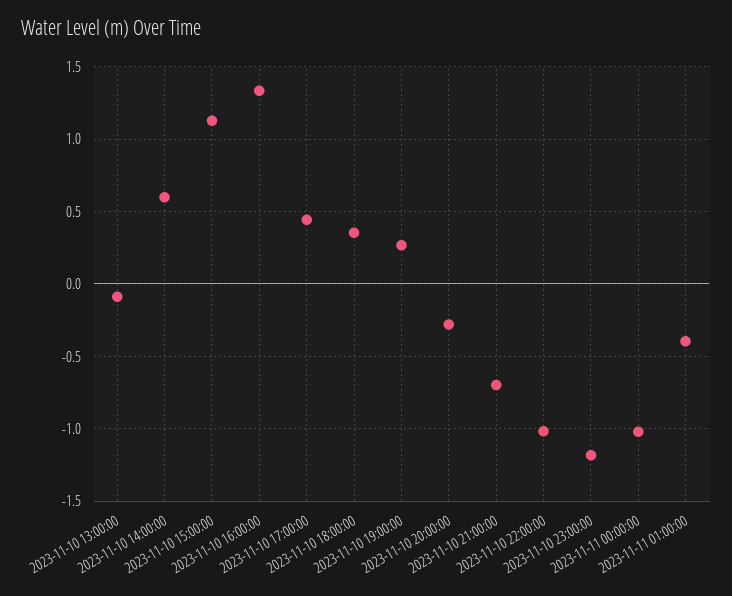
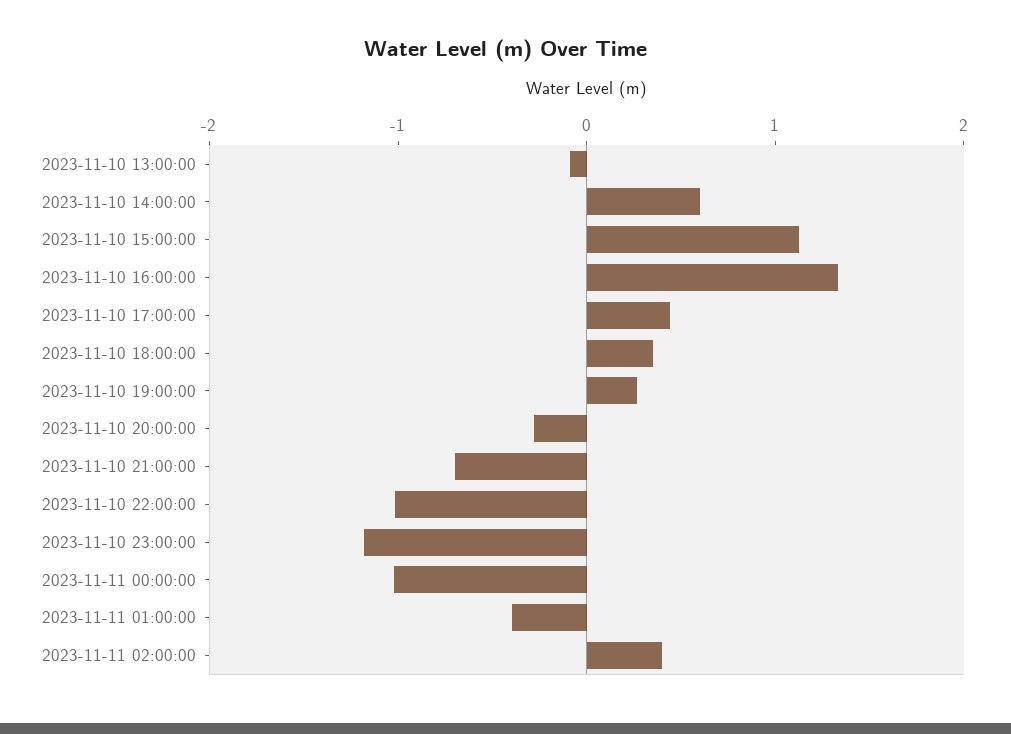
2023-11-11 02:00:00: none -> 0.4

